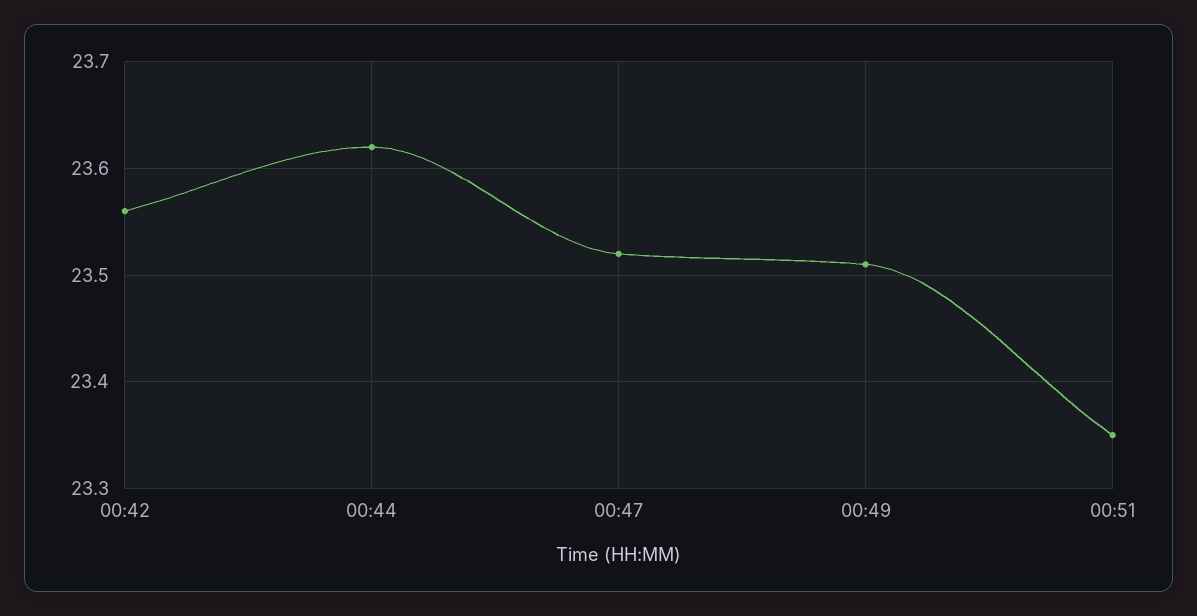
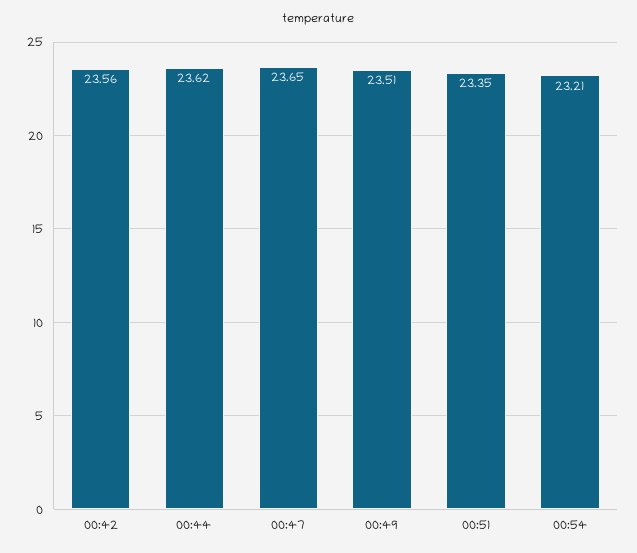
00:47: 23.52 -> 23.65
00:54: none -> 23.21

